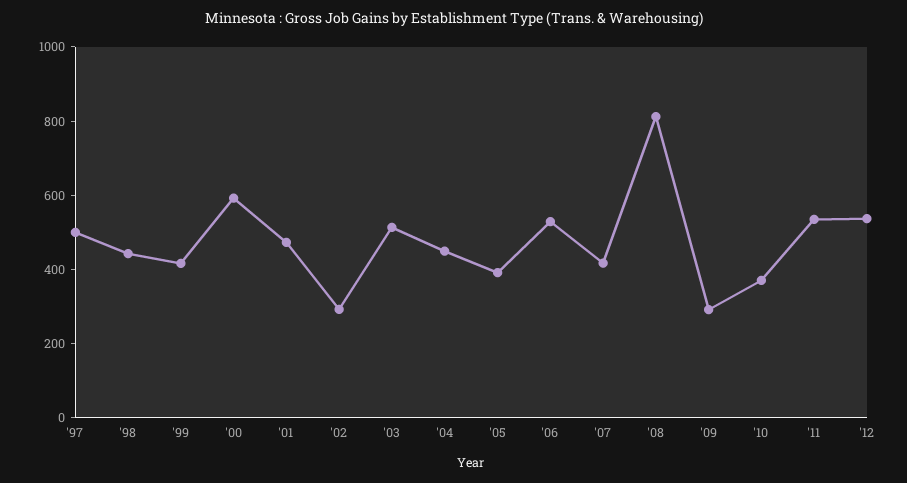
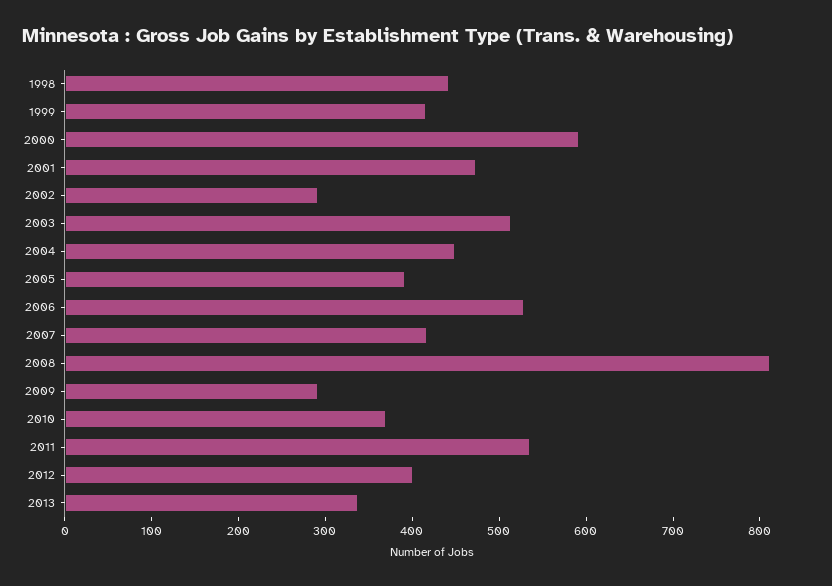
'97: 500 -> none
'12: 550 -> 400
2013: none -> 340

